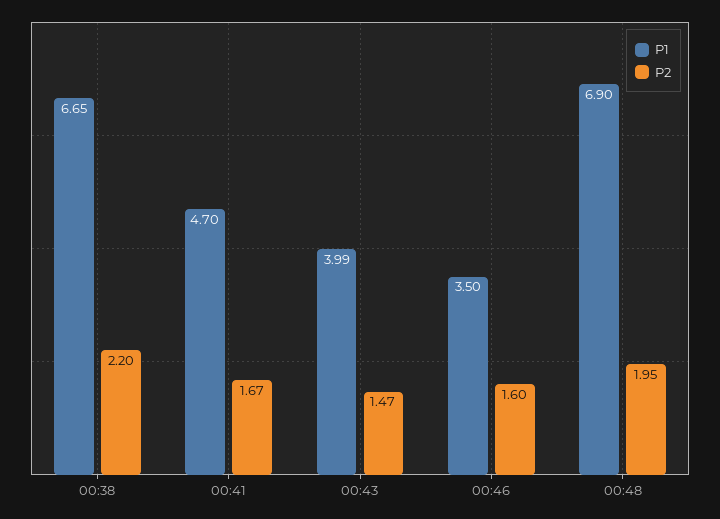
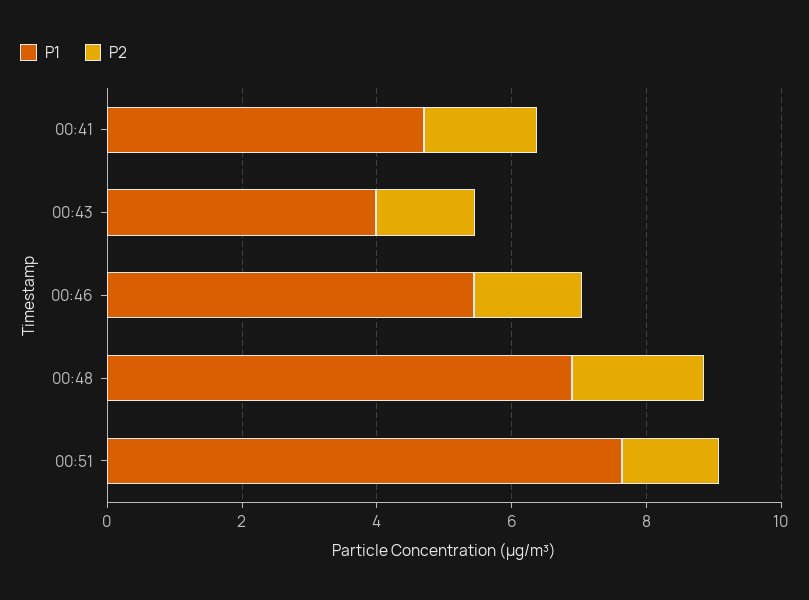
P1, 00:38: 6.65 -> none
P2, 00:38: 2.2 -> none
P1, 00:46: 3.5 -> 5.5
P1, 00:51: none -> 7.5
P2, 00:51: none -> 1.5

